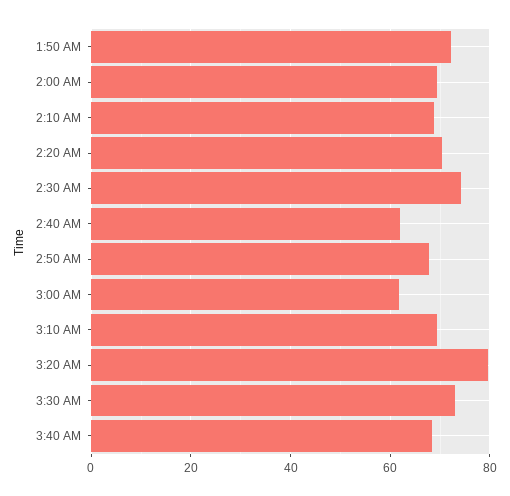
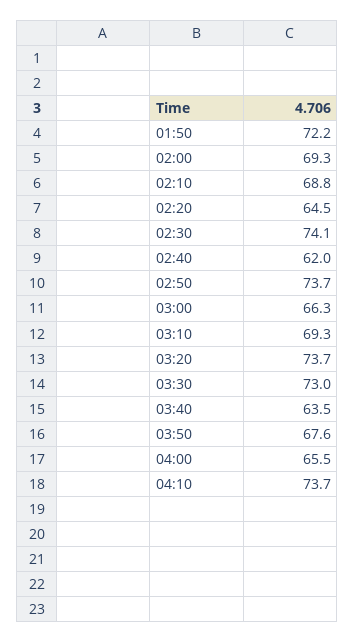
2:20 AM: 70 -> 64.5
2:50 AM: 68 -> 73.7
3:00 AM: 62 -> 66.3
3:20 AM: 80 -> 73.7
3:40 AM: 68 -> 63.5
03:50: none -> 67.6
04:00: none -> 65.5
04:10: none -> 73.7

